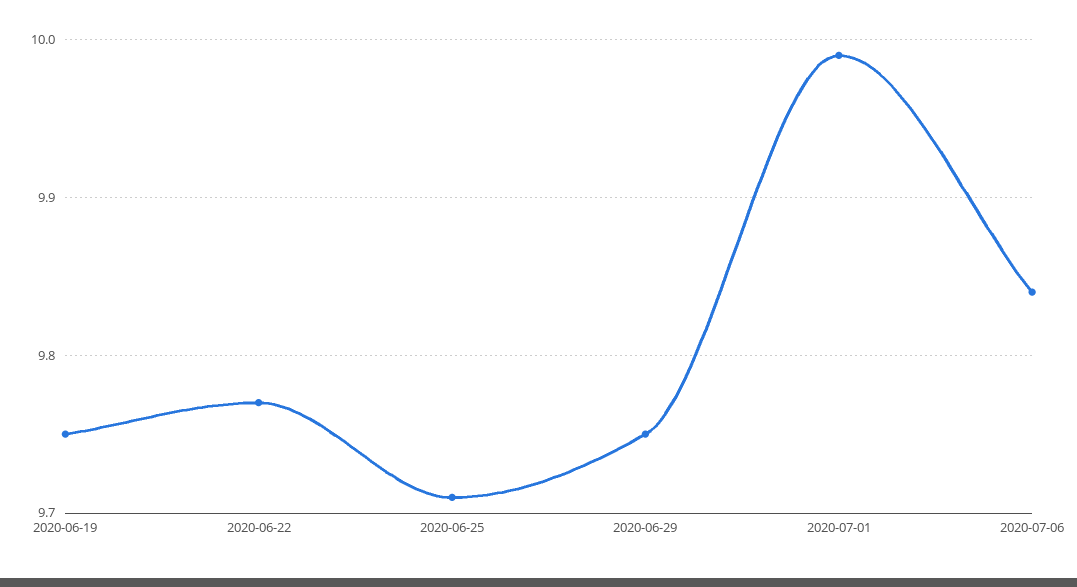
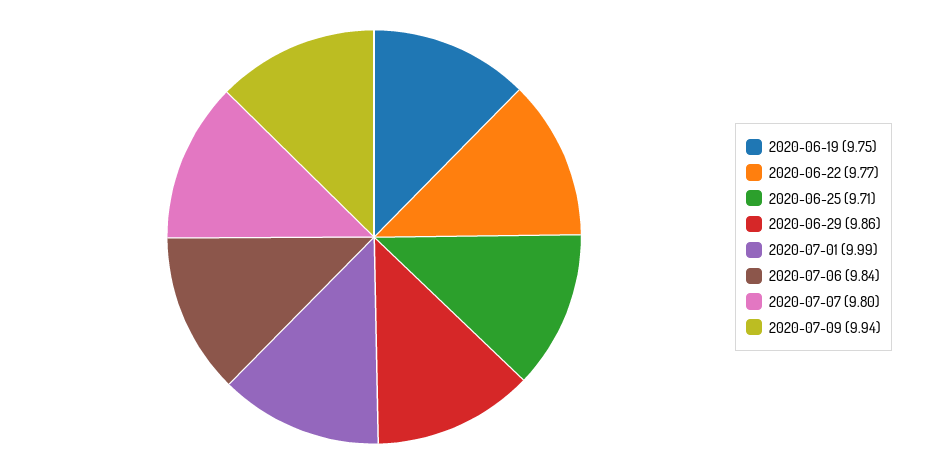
2020-06-29: 9.75 -> 9.86
2020-07-07: none -> 9.8
2020-07-09: none -> 9.94

